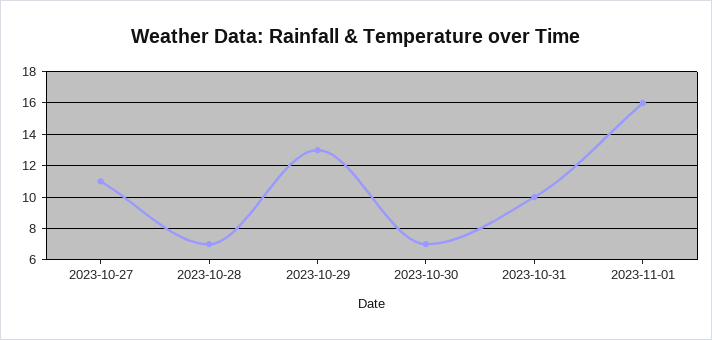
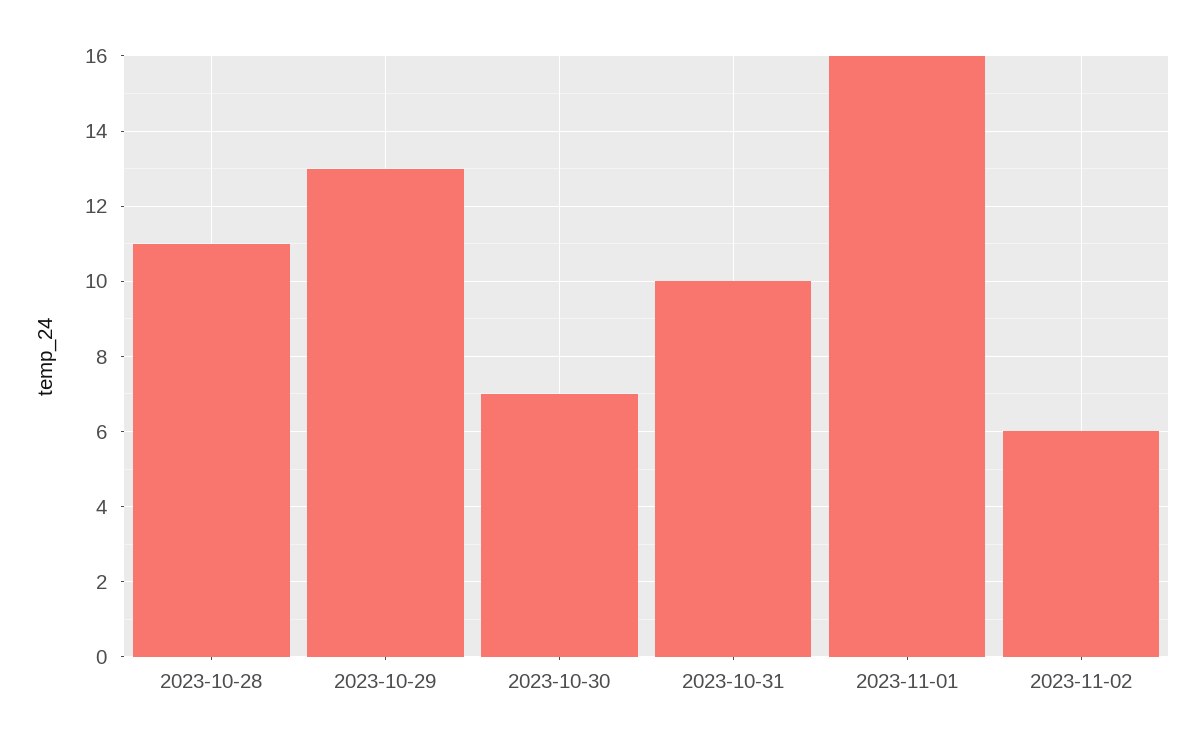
2023-10-27: 11 -> none
2023-10-28: 7 -> 11
2023-11-02: none -> 6

